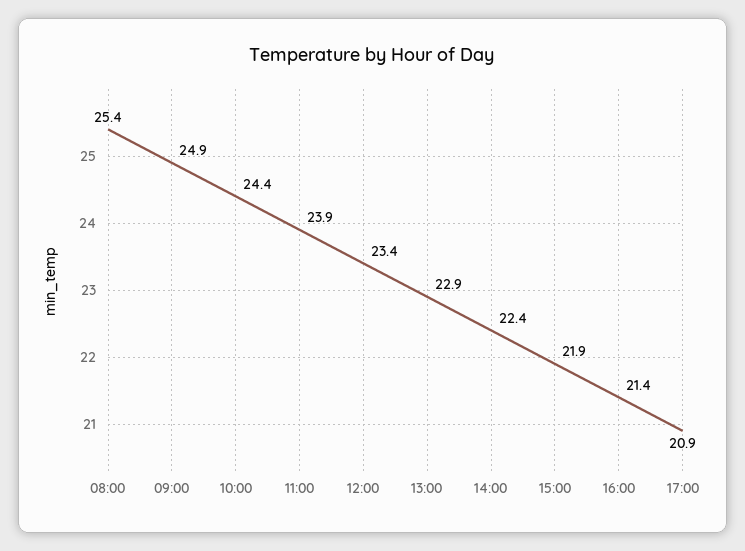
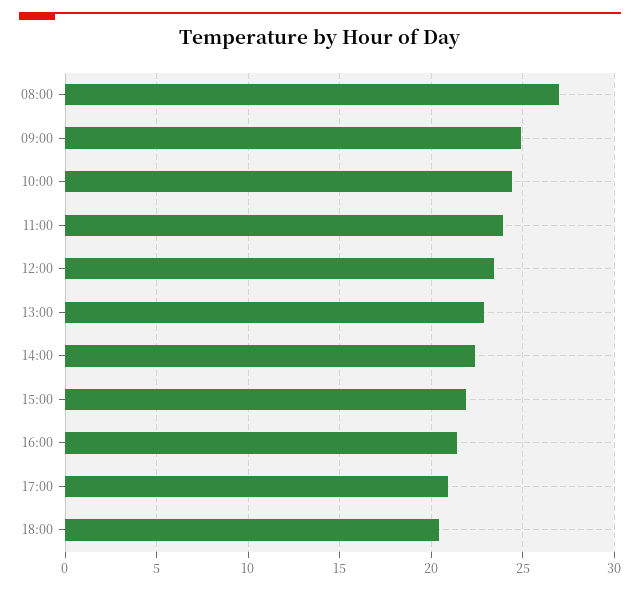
08:00: 25.4 -> 27
18:00: none -> 20.5

